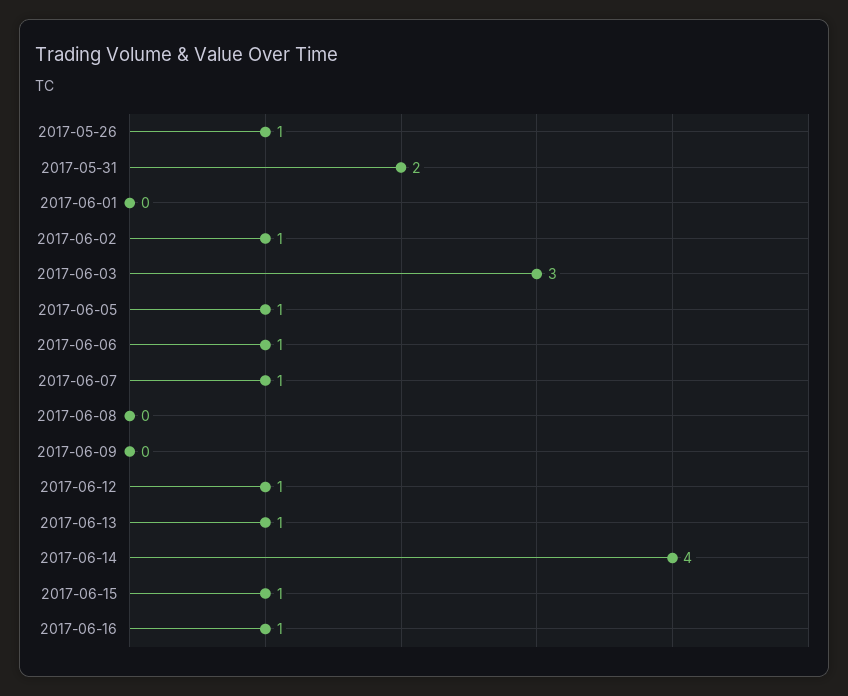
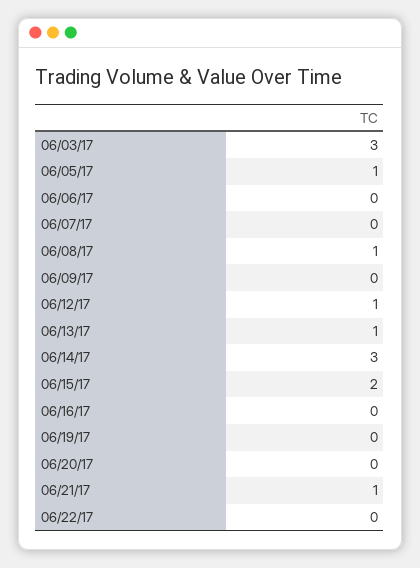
2017-05-26: 1 -> none
2017-05-31: 2 -> none
2017-06-01: 0 -> none
2017-06-02: 1 -> none
2017-06-06: 1 -> 0
2017-06-07: 1 -> 0
2017-06-08: 0 -> 1
2017-06-14: 4 -> 3
2017-06-15: 1 -> 2
2017-06-16: 1 -> 0
06/19/17: none -> 0
06/20/17: none -> 0
06/21/17: none -> 1
06/22/17: none -> 0

